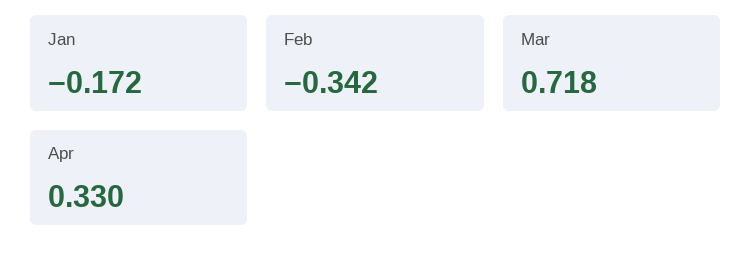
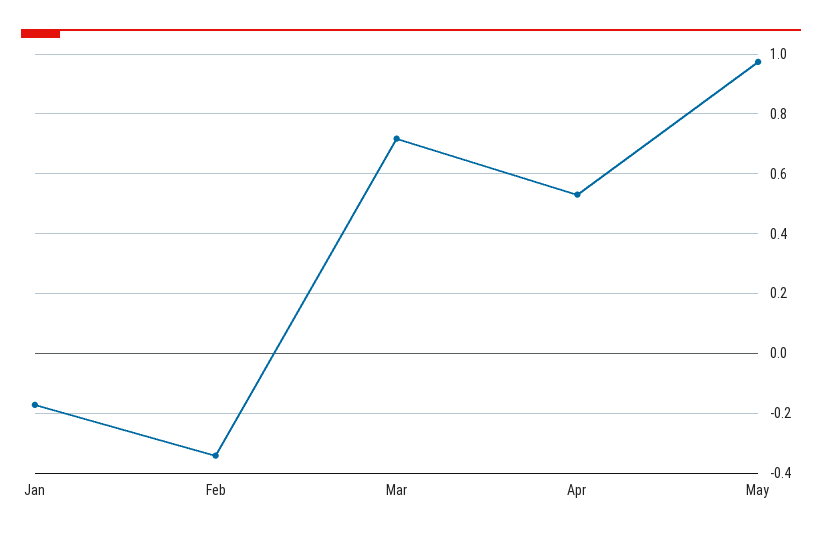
Apr: 0.33 -> 0.525
May: none -> 0.975

